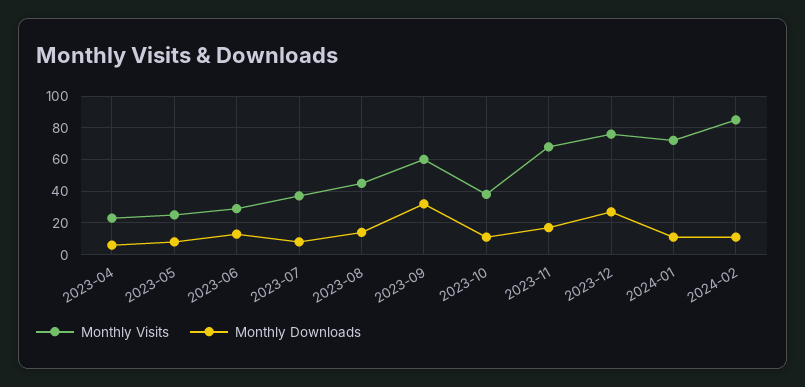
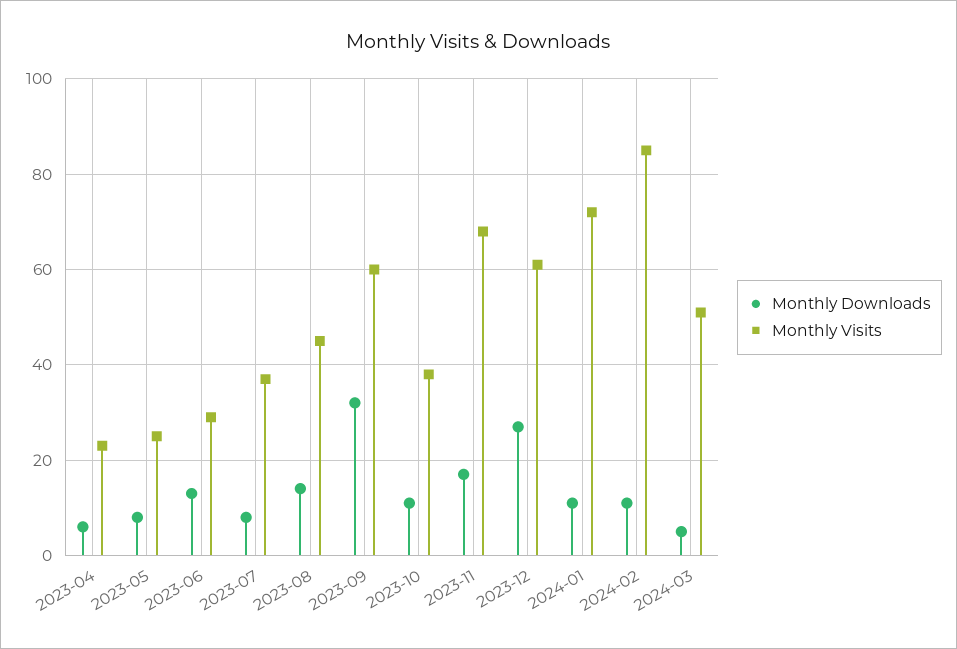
Monthly Visits, 2023-12: 75 -> 60
Monthly Downloads, 2024-03: none -> 5
Monthly Visits, 2024-03: none -> 50

